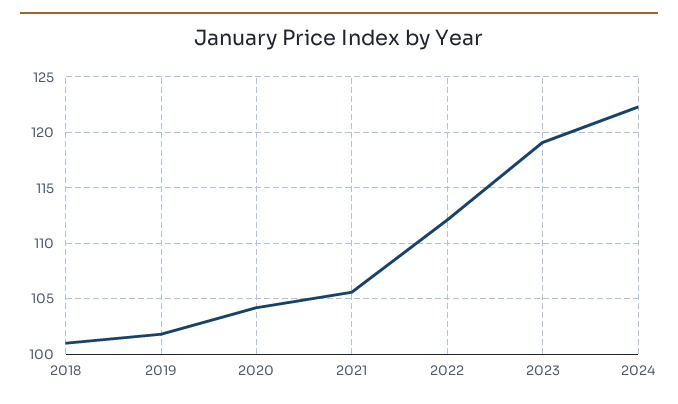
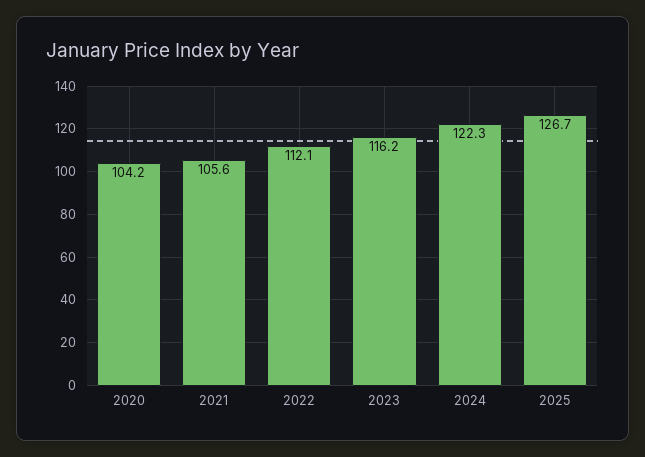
2018: 101 -> none
2019: 102 -> none
2023: 119 -> 116.2
2025: none -> 126.7

